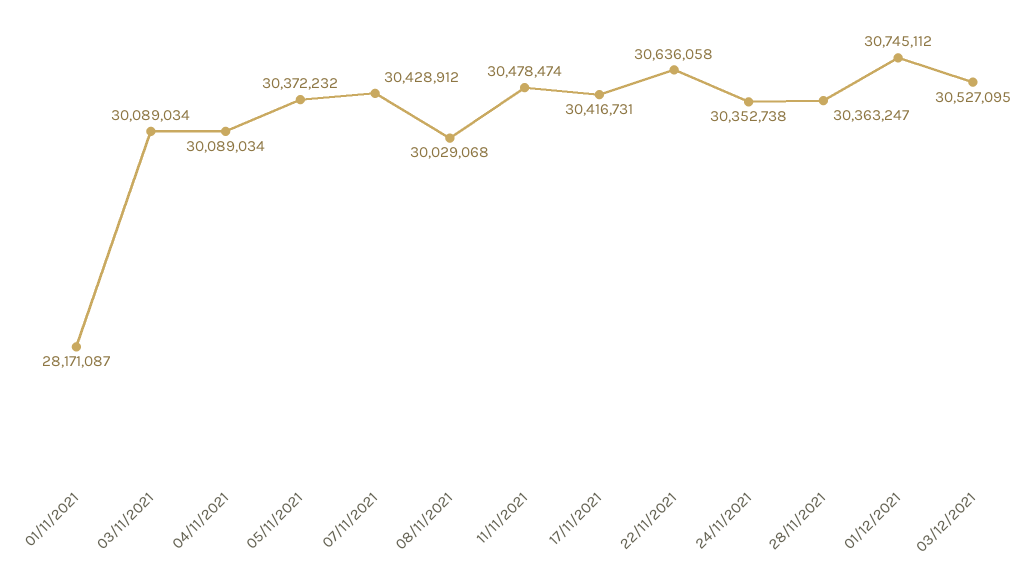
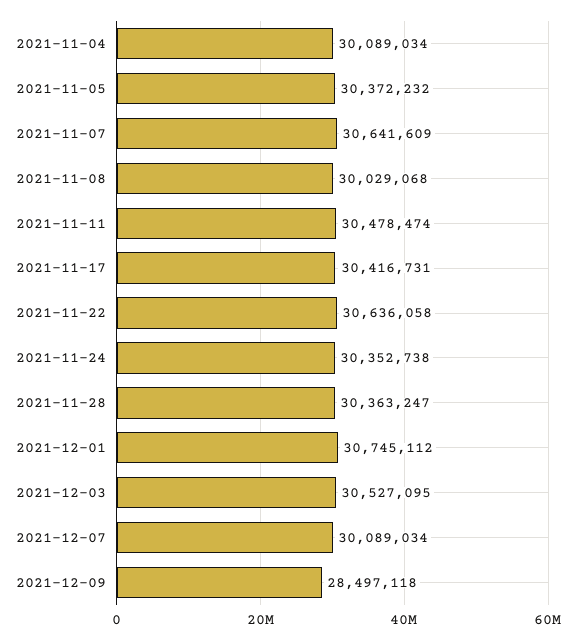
01/11/2021: 28171087 -> none
03/11/2021: 30089034 -> none
07/11/2021: 30428912 -> 30641609
2021-12-07: none -> 30089034
2021-12-09: none -> 28497118

